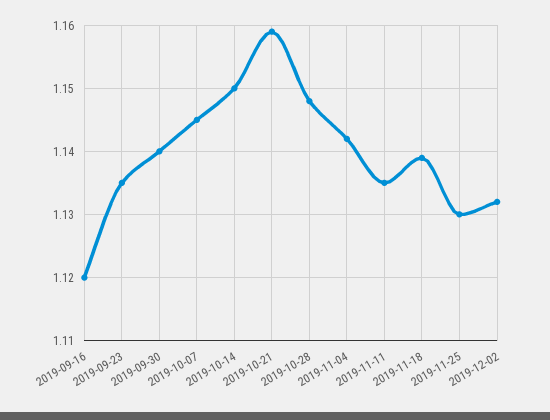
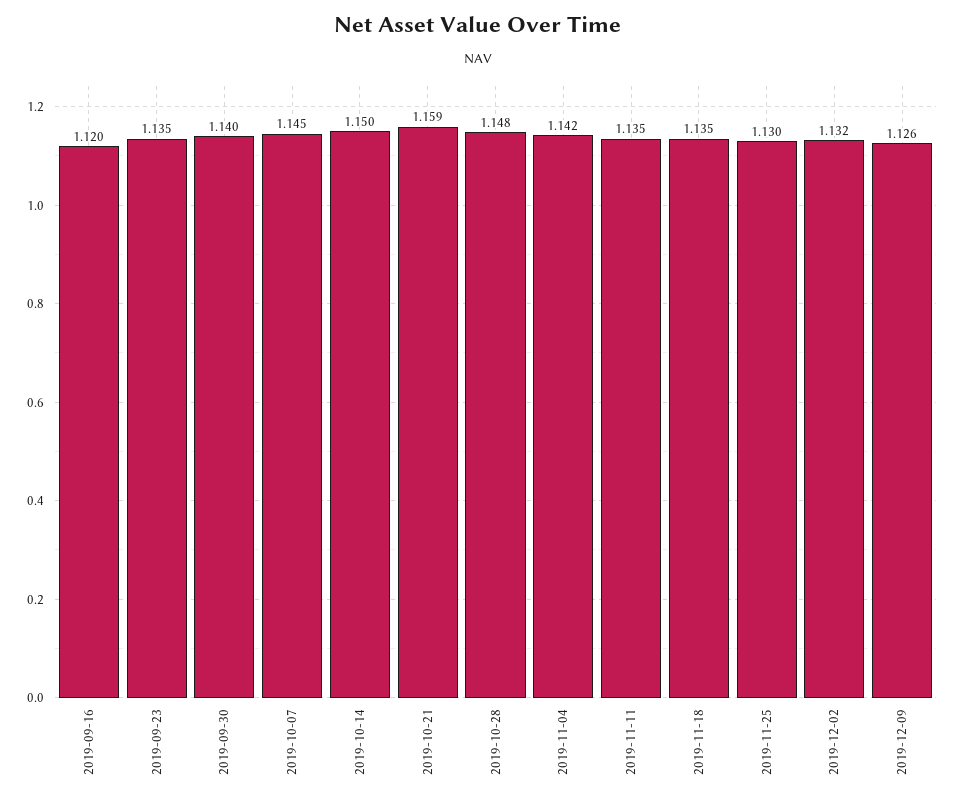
2019-11-18: 1.139 -> 1.135
2019-12-09: none -> 1.126

